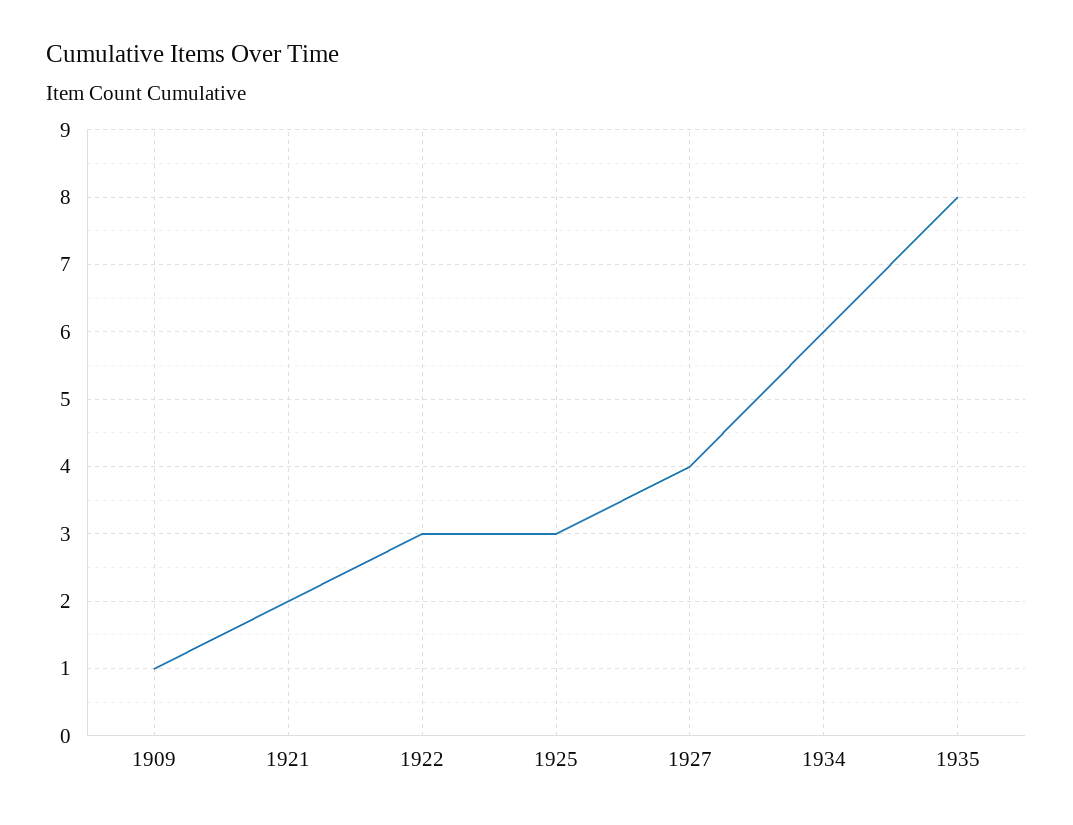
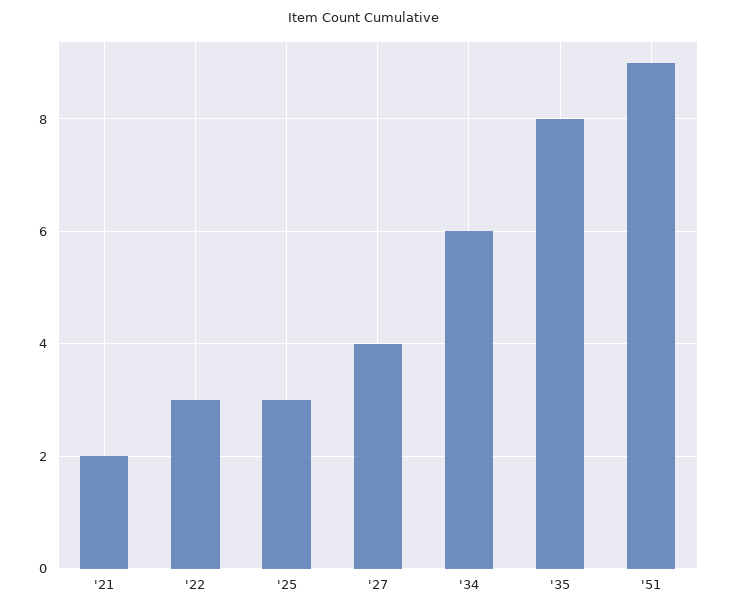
1909: 1 -> none
'51: none -> 9

